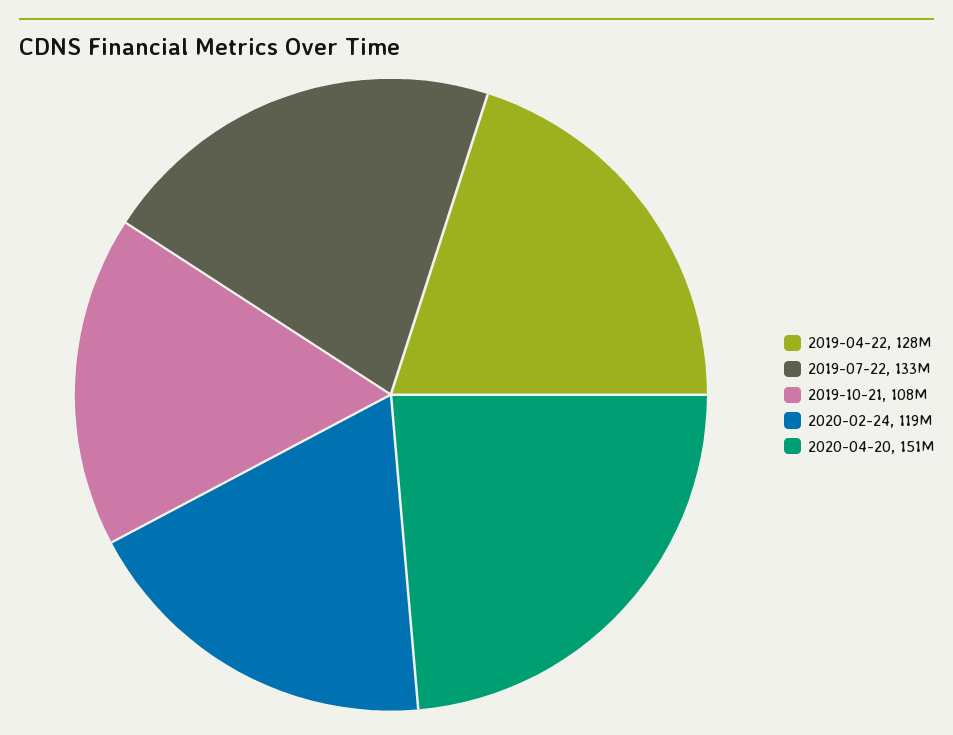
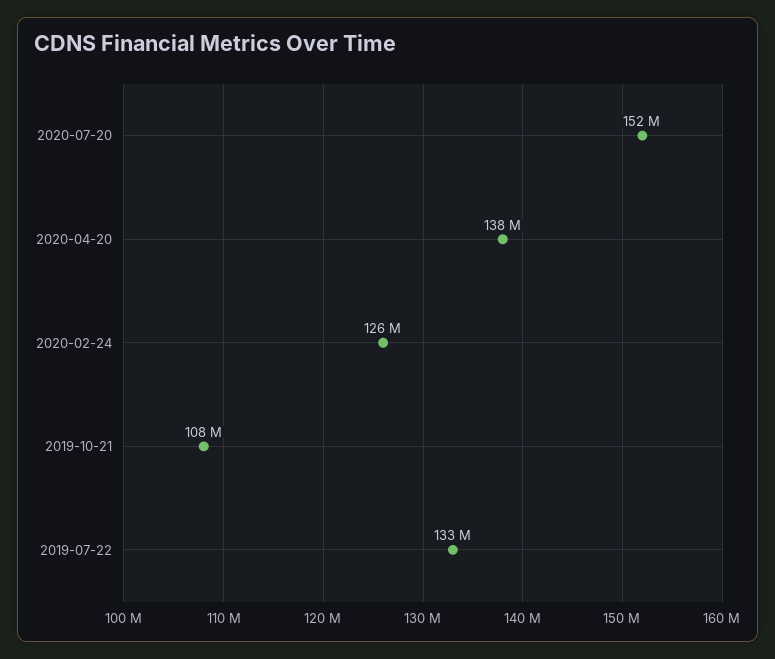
2019-04-22: 128000000 -> none
2020-02-24: 119000000 -> 126000000
2020-04-20: 151000000 -> 138000000
2020-07-20: none -> 152000000

